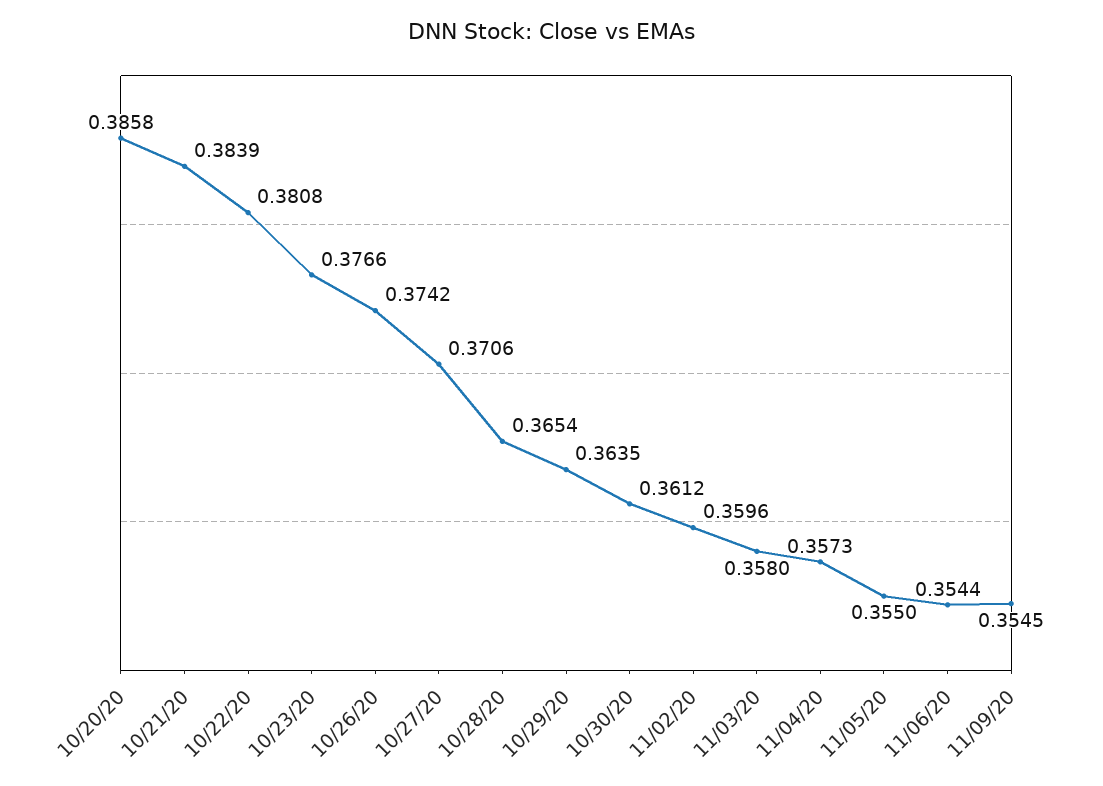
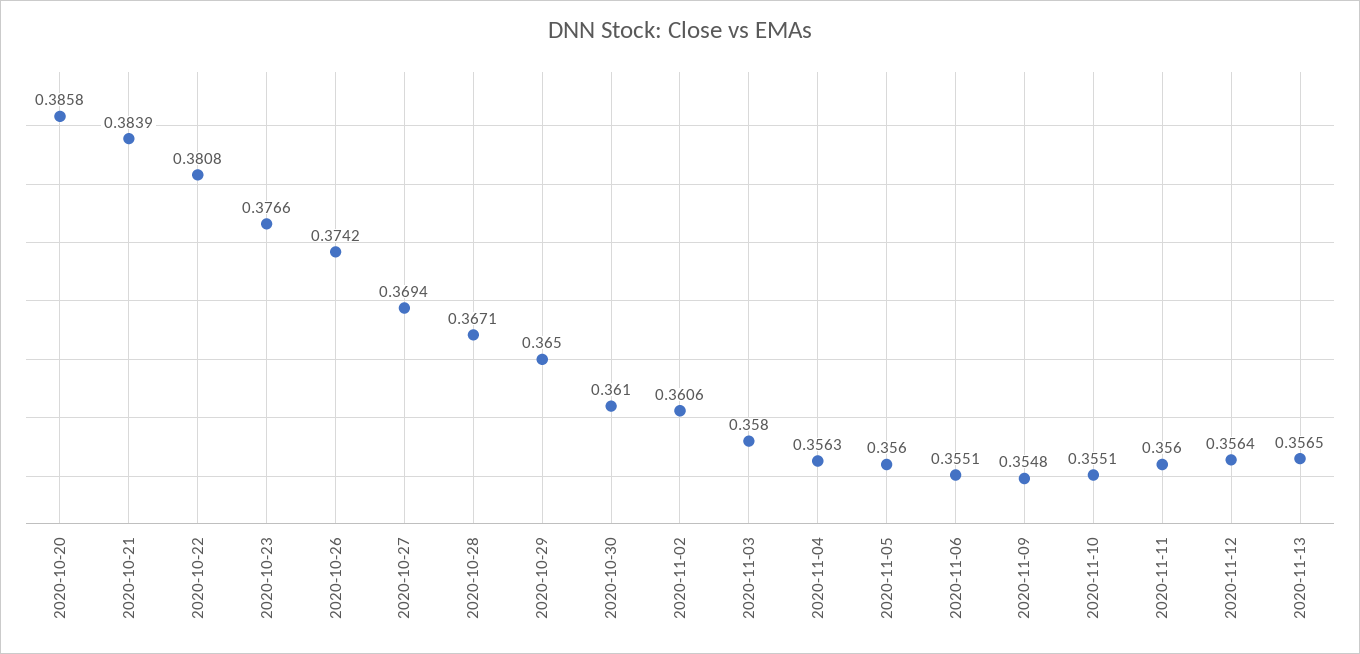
10/27/20: 0.3706 -> 0.3694
10/28/20: 0.3654 -> 0.3671
10/29/20: 0.3635 -> 0.365
10/30/20: 0.3612 -> 0.361
11/02/20: 0.3596 -> 0.3606
11/04/20: 0.3573 -> 0.3563
11/05/20: 0.355 -> 0.356
11/06/20: 0.3544 -> 0.3551
11/09/20: 0.3545 -> 0.3548
2020-11-10: none -> 0.3551
2020-11-11: none -> 0.356
2020-11-12: none -> 0.3564
2020-11-13: none -> 0.3565

